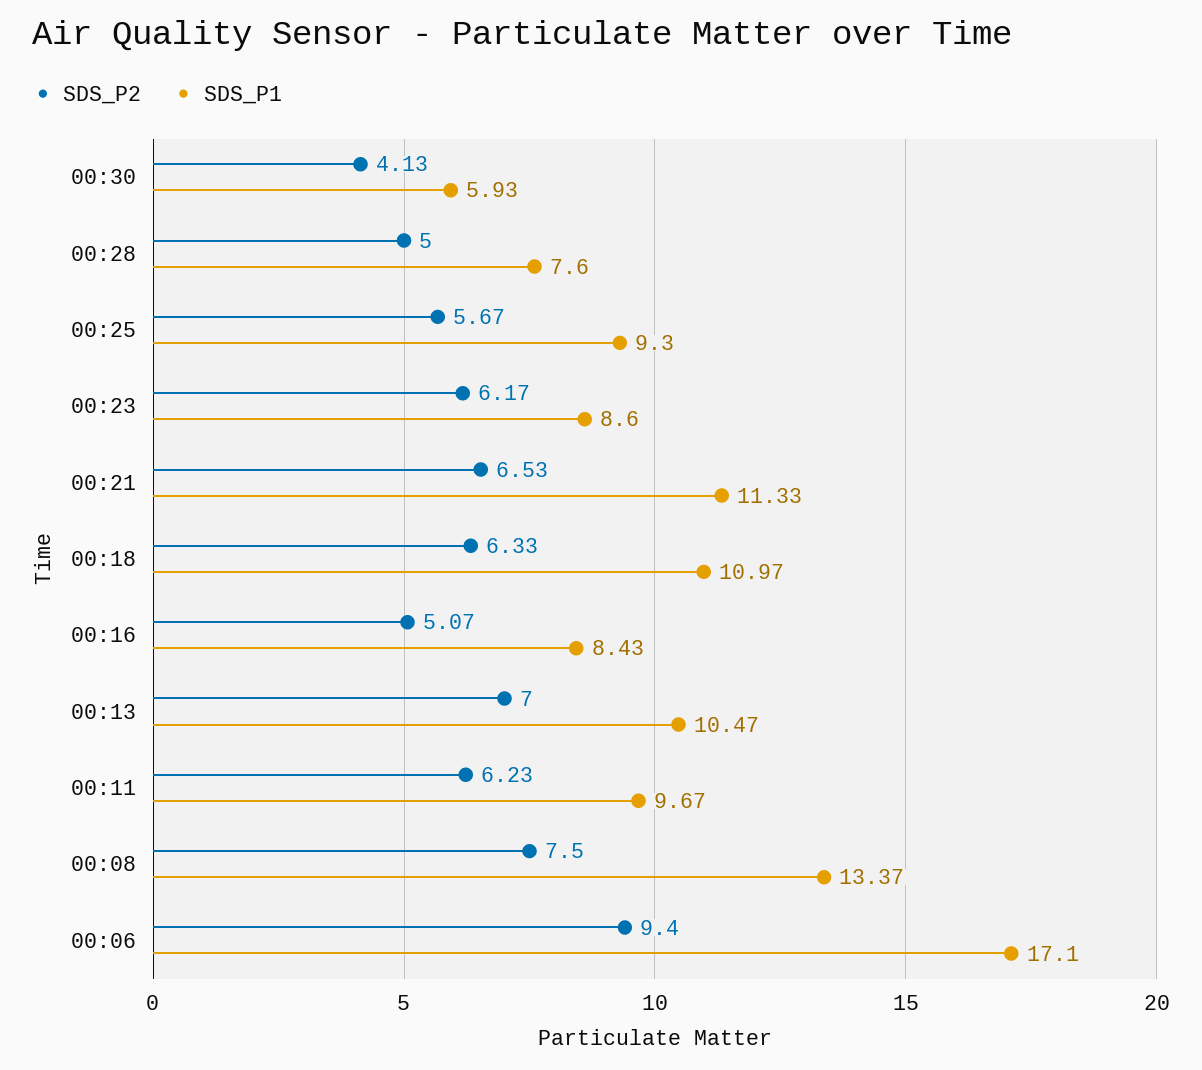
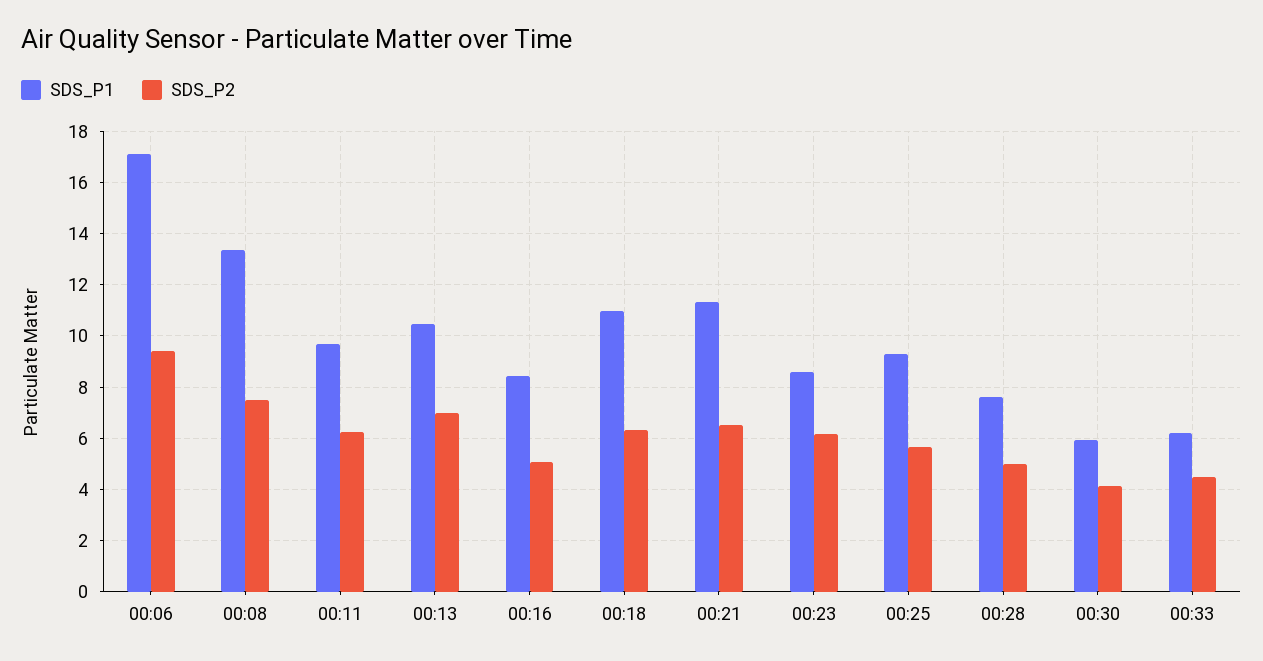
SDS_P1, 00:33: none -> 6.25
SDS_P2, 00:33: none -> 4.5

